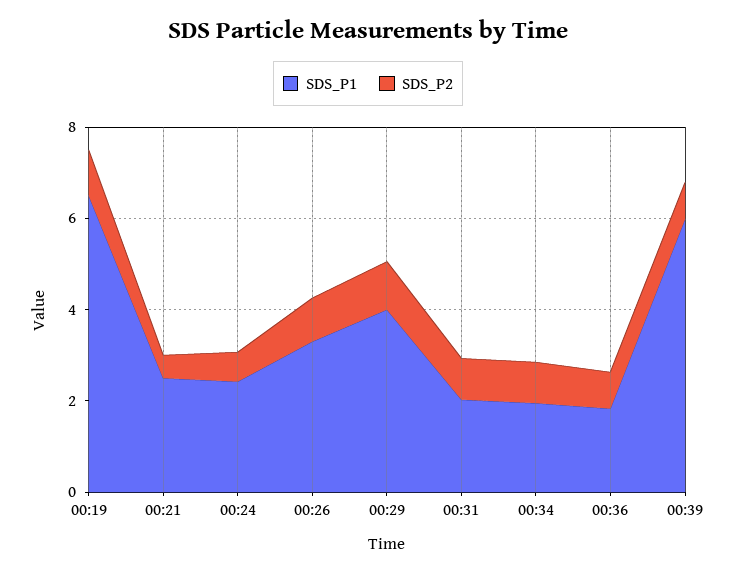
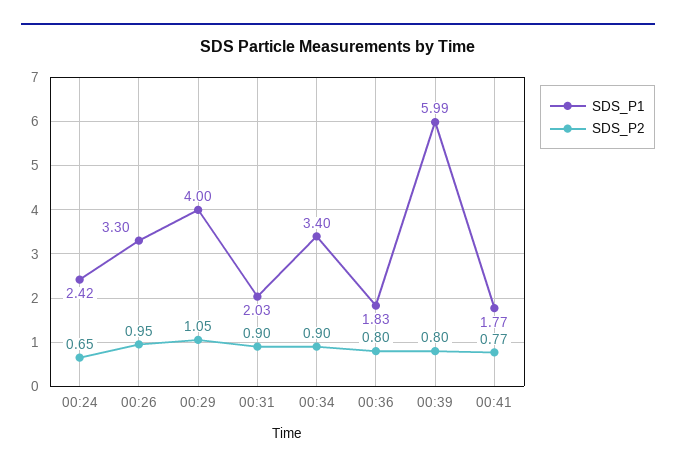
SDS_P1, 00:19: 6.5 -> none
SDS_P2, 00:19: 1 -> none
SDS_P1, 00:21: 2.5 -> none
SDS_P2, 00:21: 0.5 -> none
SDS_P1, 00:34: 2 -> 3.4
SDS_P1, 00:41: none -> 1.77
SDS_P2, 00:41: none -> 0.77

